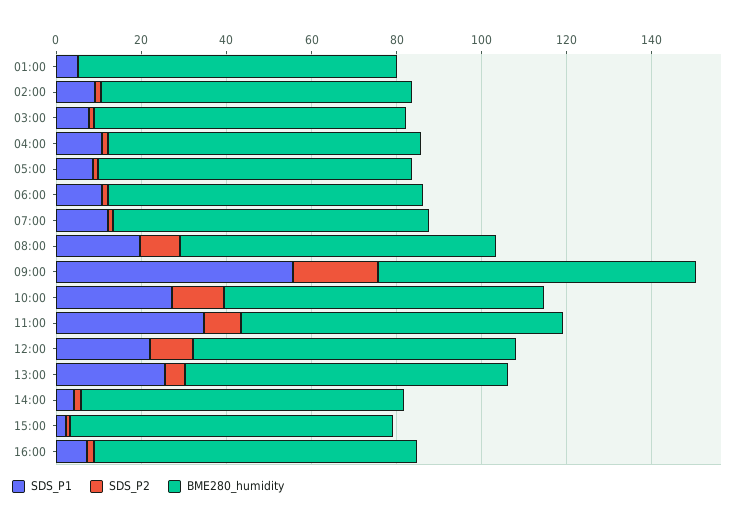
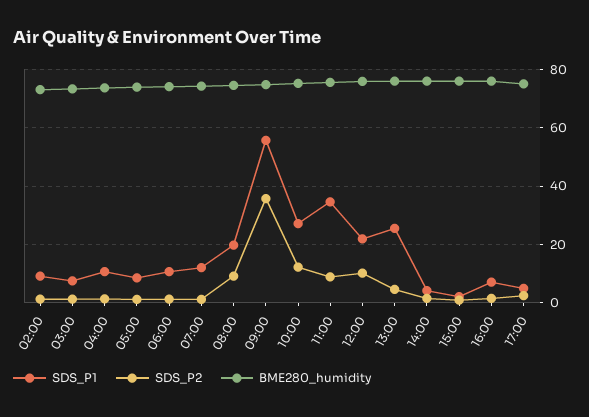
SDS_P1, 01:00: 5 -> none
SDS_P2, 01:00: 0 -> none
BME280_humidity, 01:00: 75 -> none
SDS_P2, 09:00: 20 -> 35
SDS_P1, 17:00: none -> 5
SDS_P2, 17:00: none -> 2.5
BME280_humidity, 17:00: none -> 75

